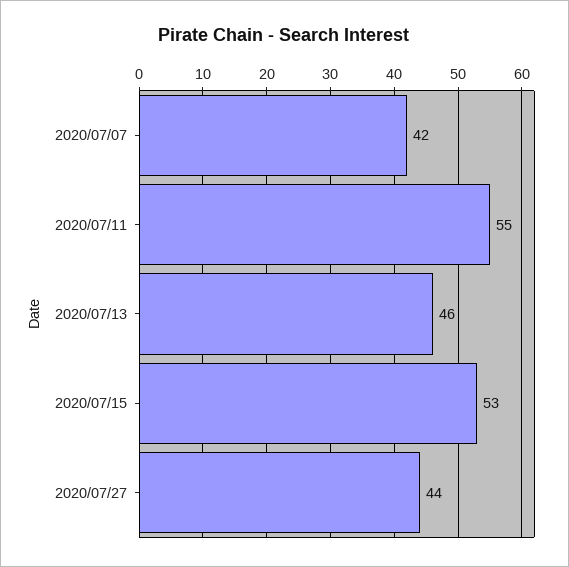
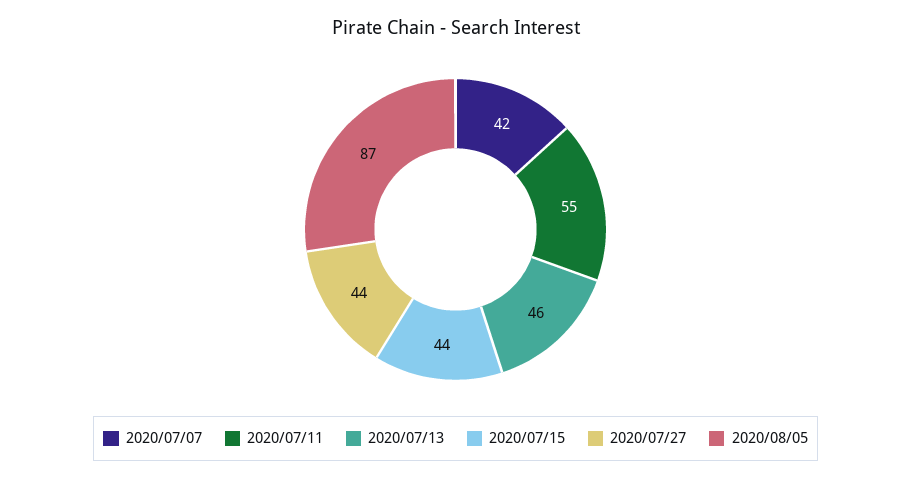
2020/07/15: 53 -> 44
2020/08/05: none -> 87

